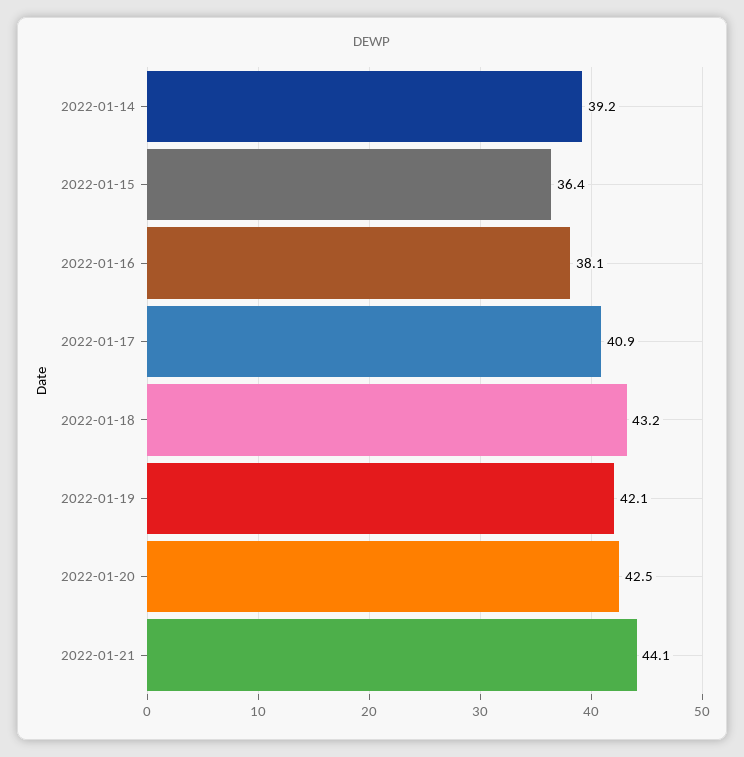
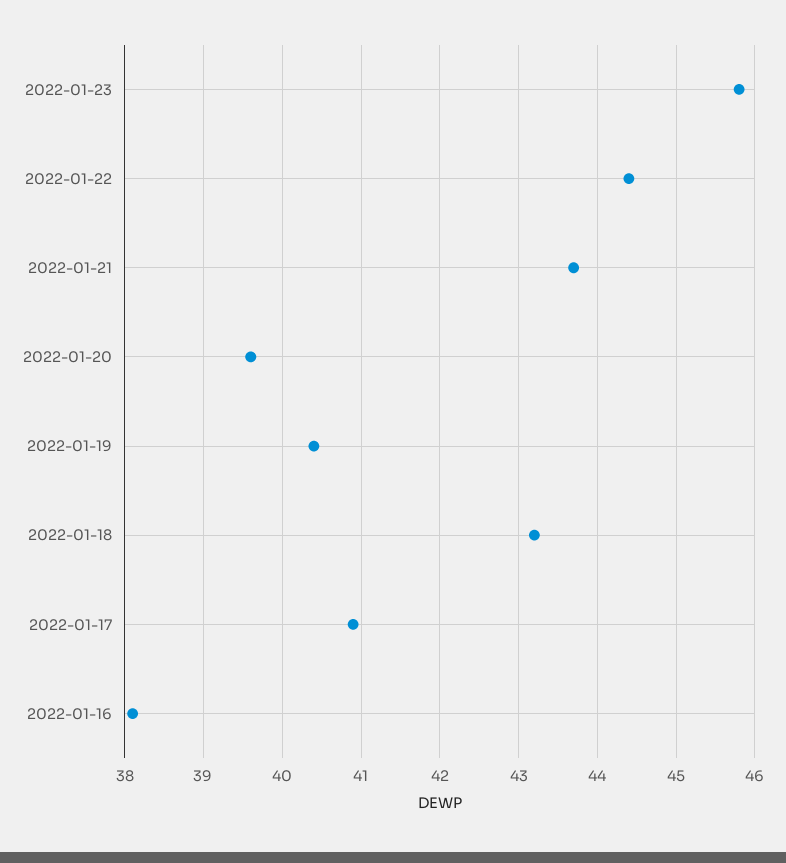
2022-01-14: 39.2 -> none
2022-01-15: 36.4 -> none
2022-01-19: 42.1 -> 40.4
2022-01-20: 42.5 -> 39.6
2022-01-21: 44.1 -> 43.7
2022-01-23: none -> 45.8
2022-01-22: none -> 44.4

